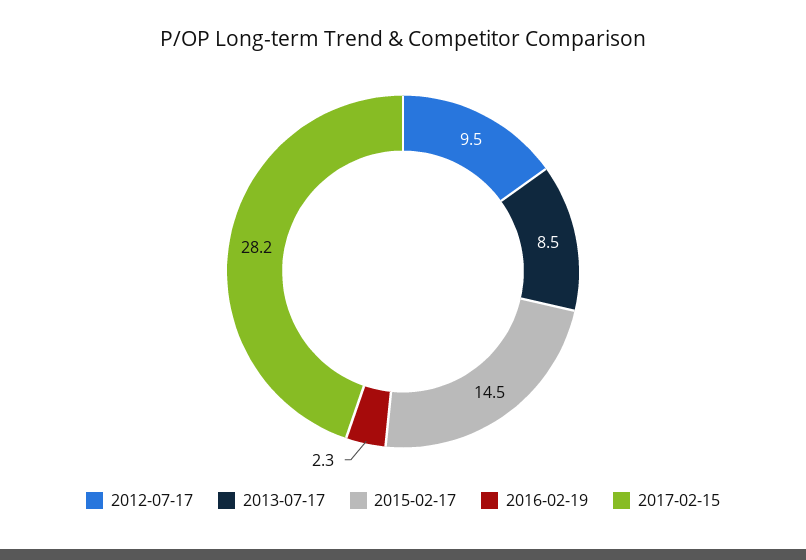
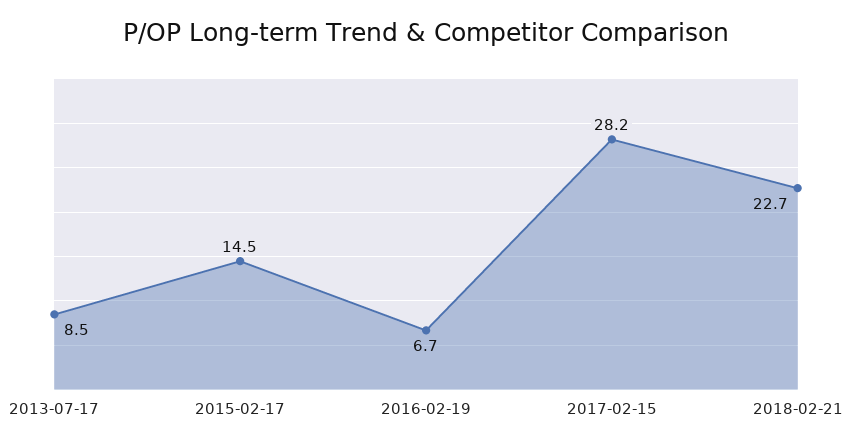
2012-07-17: 9.5 -> none
2016-02-19: 2.3 -> 6.7
2018-02-21: none -> 22.7

